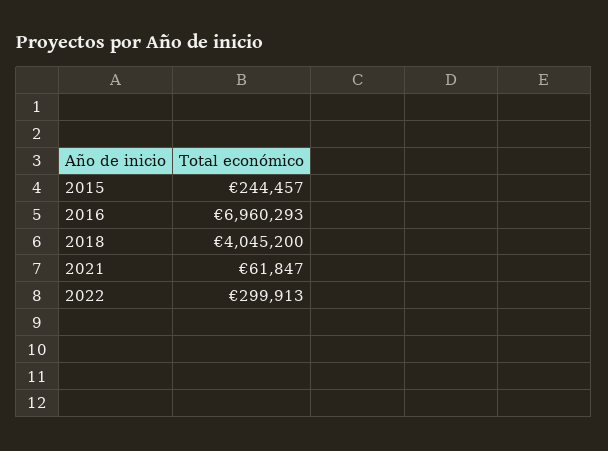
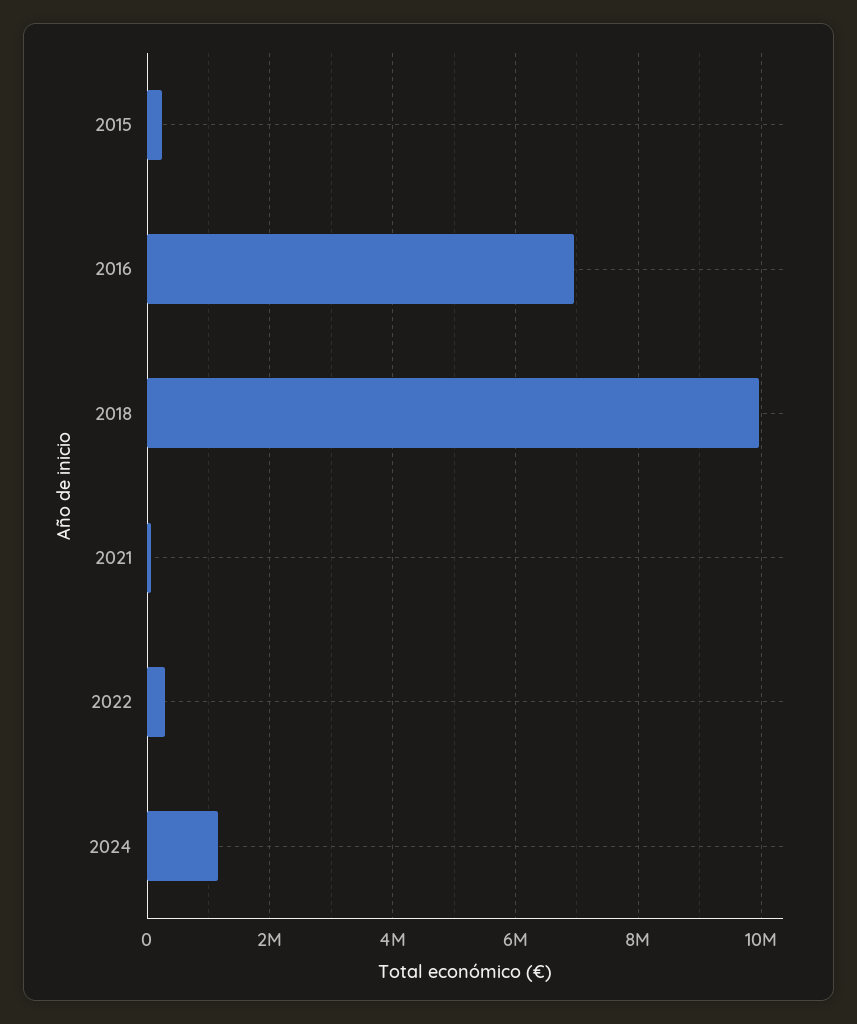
2018: 4045200 -> 10000000
2024: none -> 1200000

